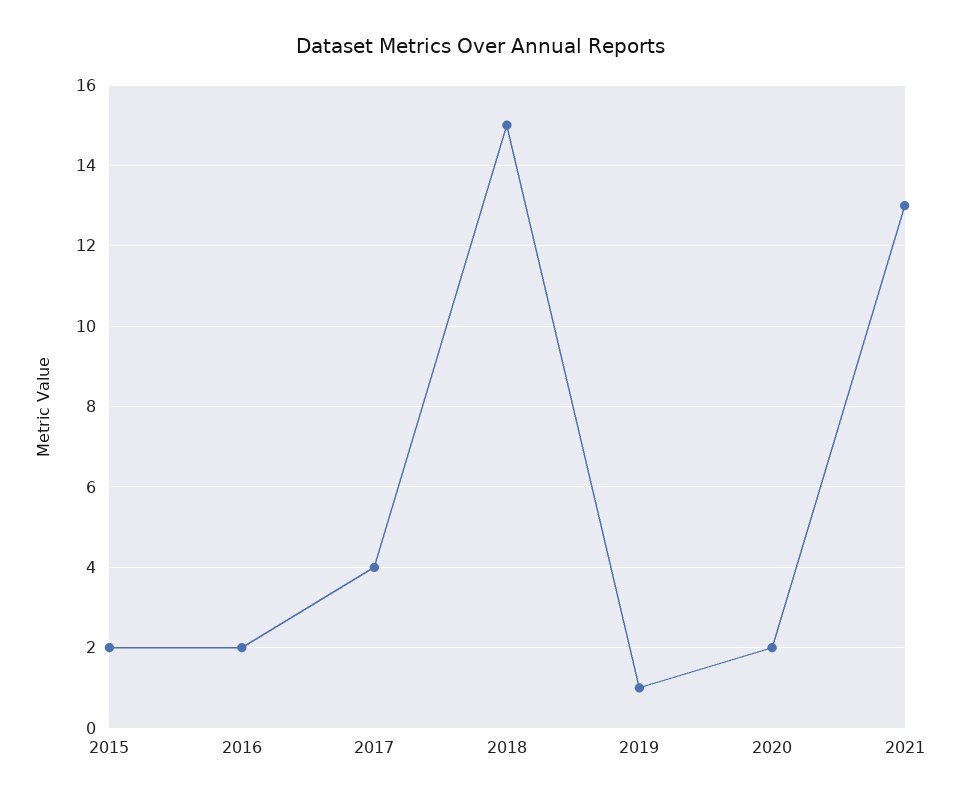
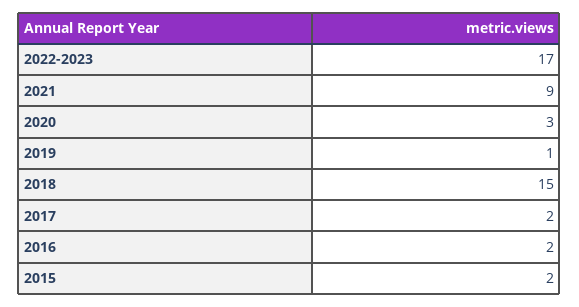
2017: 4 -> 2
2020: 2 -> 3
2021: 13 -> 9
2022-2023: none -> 17

